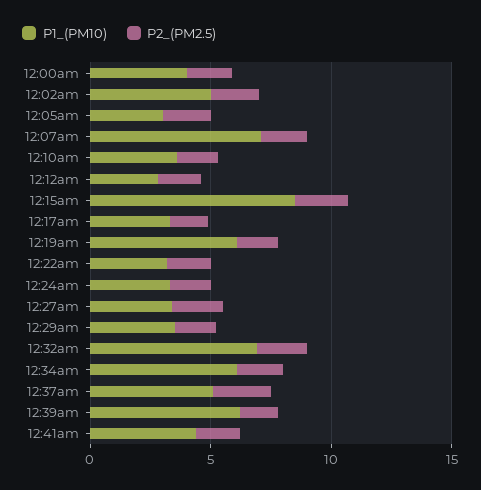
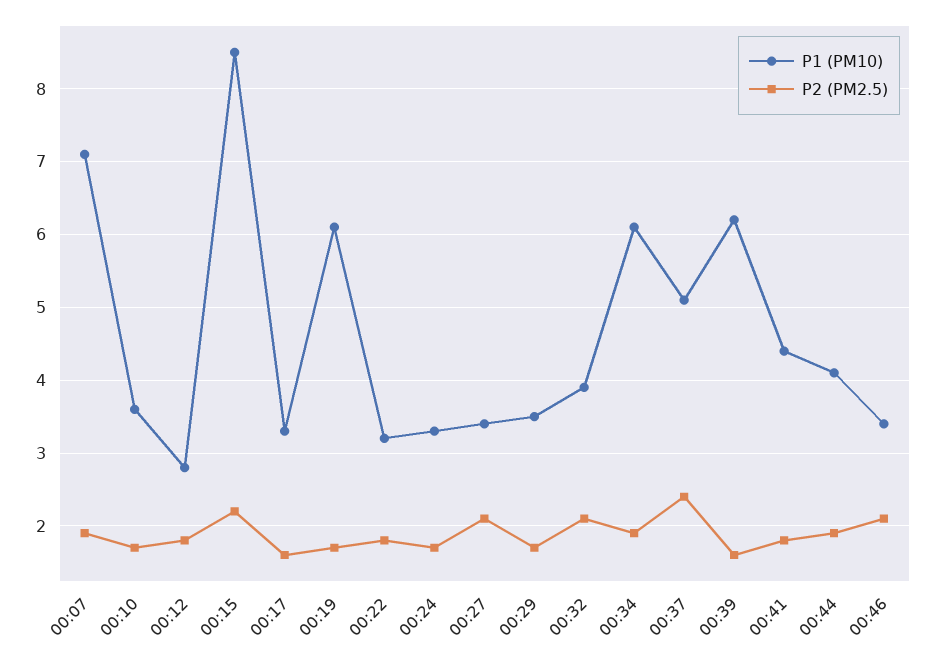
P1_(PM10), 12:00am: 4 -> none
P2_(PM2.5), 12:00am: 2 -> none
P1_(PM10), 12:02am: 5 -> none
P2_(PM2.5), 12:02am: 2 -> none
P1_(PM10), 12:05am: 3 -> none
P2_(PM2.5), 12:05am: 2 -> none
P1_(PM10), 12:32am: 7 -> 3.9
P1_(PM10), 00:44: none -> 4.1
P2_(PM2.5), 00:44: none -> 1.9
P1_(PM10), 00:46: none -> 3.4
P2_(PM2.5), 00:46: none -> 2.1

